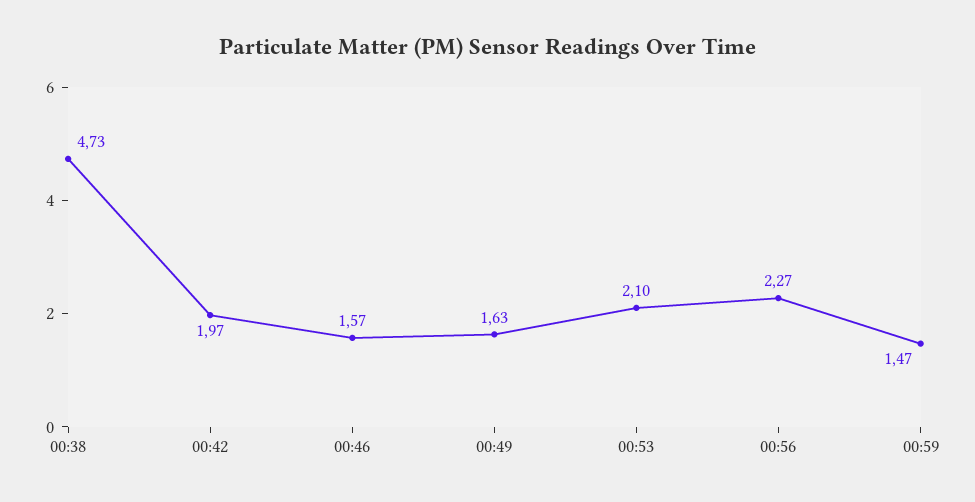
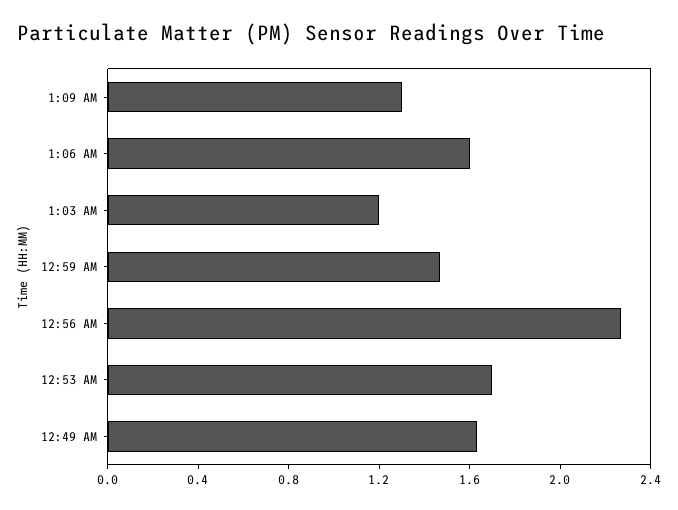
00:38: 4.73 -> none
00:42: 1.97 -> none
00:46: 1.57 -> none
00:53: 2.1 -> 1.7
1:09 AM: none -> 1.3
1:06 AM: none -> 1.6
1:03 AM: none -> 1.2

